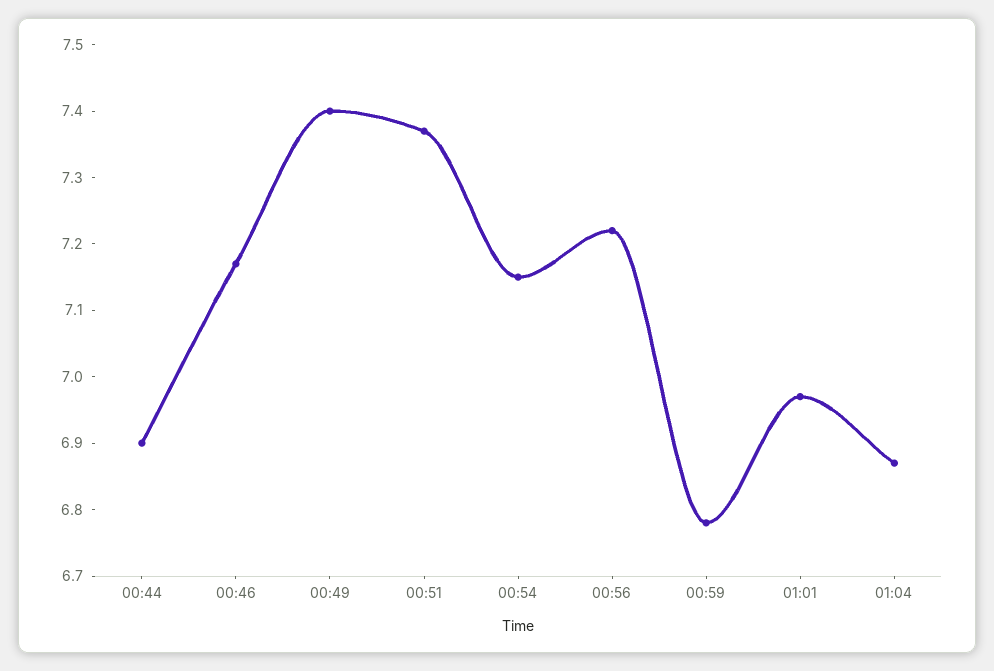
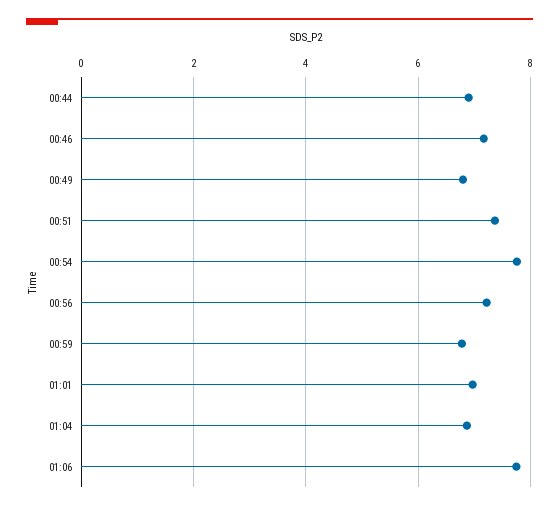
00:49: 7.4 -> 6.8
00:54: 7.15 -> 7.8
01:06: none -> 7.8

